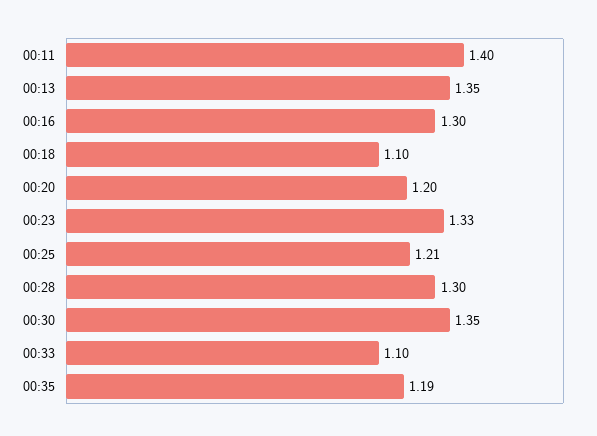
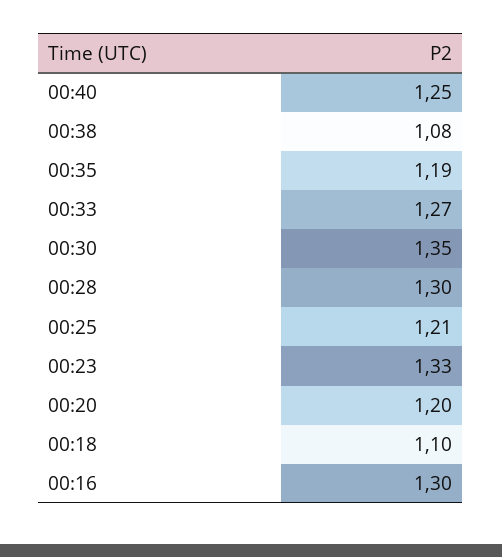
00:11: 1.4 -> none
00:13: 1.35 -> none
00:33: 1.1 -> 1.27
00:40: none -> 1.25
00:38: none -> 1.08

